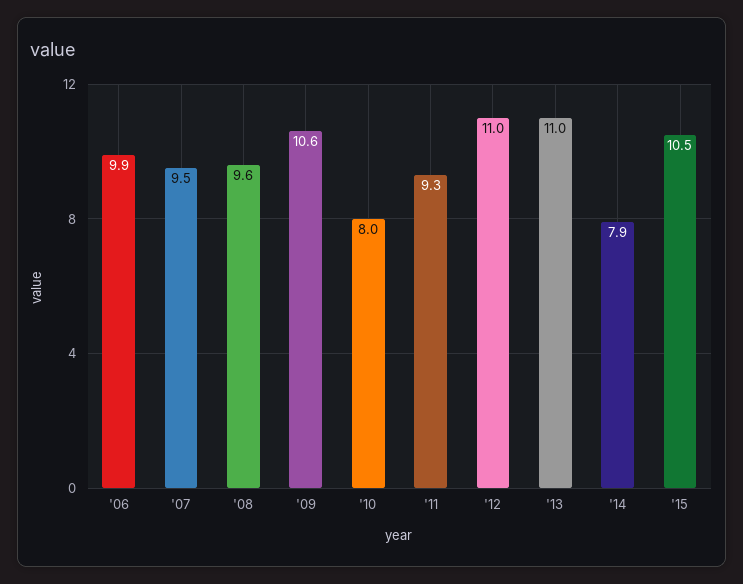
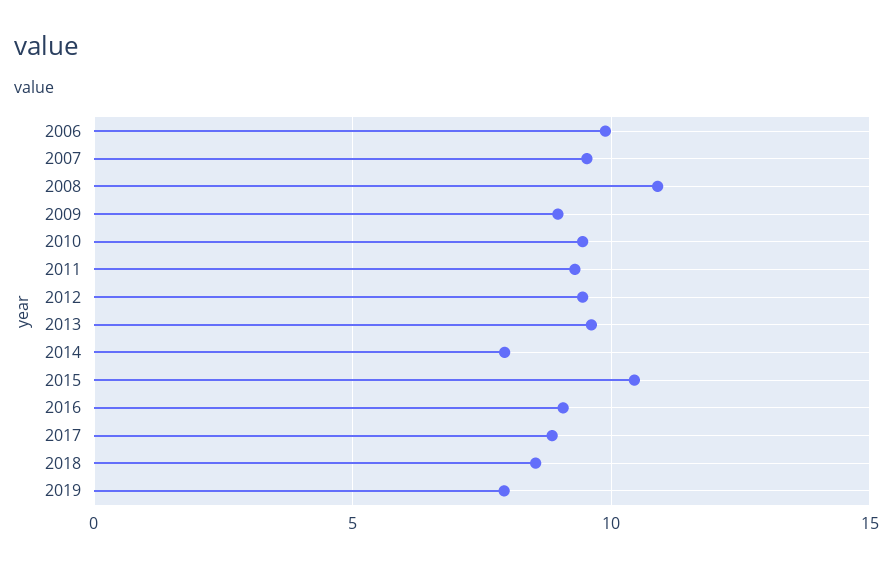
'08: 9.6 -> 11
'09: 10.6 -> 9
'10: 8 -> 9.5
'12: 11 -> 9.5
'13: 11 -> 9.5
2016: none -> 9
2017: none -> 9
2018: none -> 8.5
2019: none -> 8

